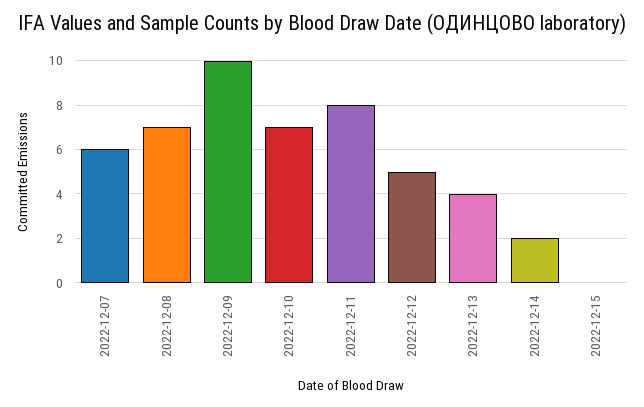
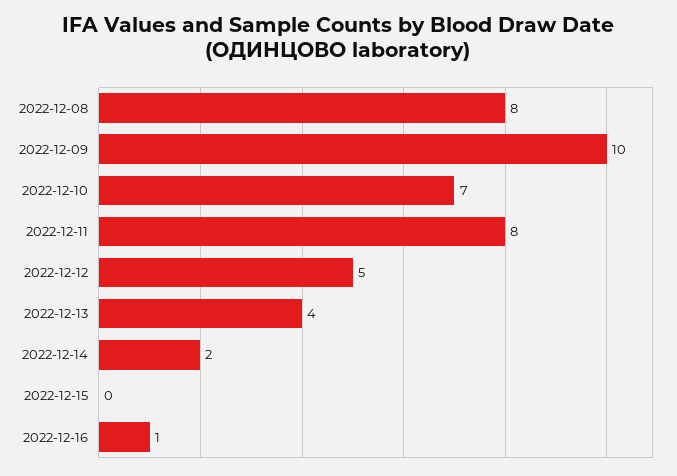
2022-12-07: 6 -> none
2022-12-08: 7 -> 8
2022-12-16: none -> 1

